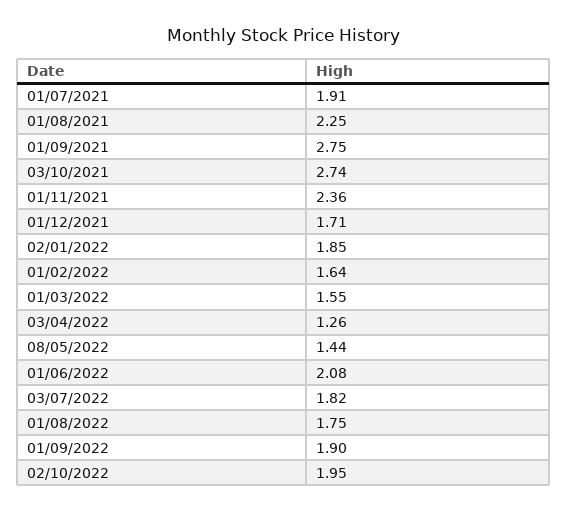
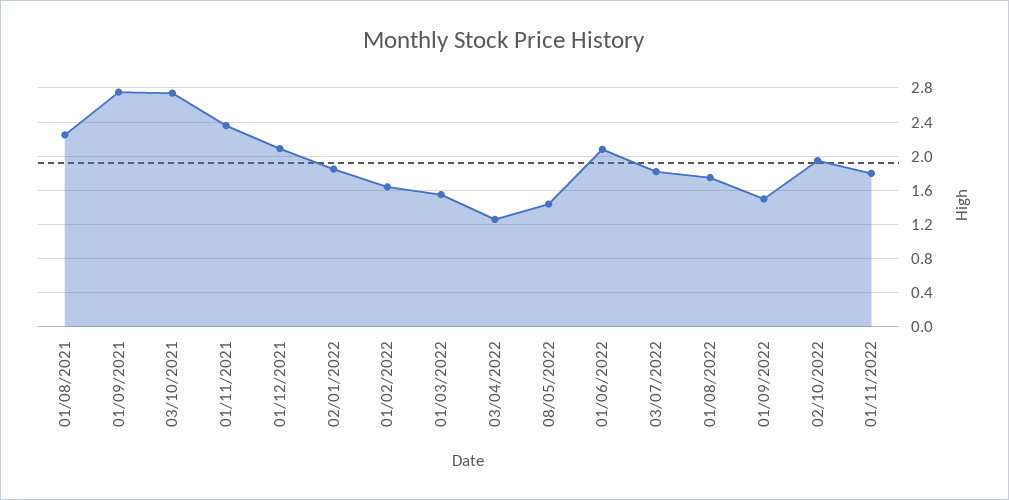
01/07/2021: 1.91 -> none
01/12/2021: 1.71 -> 2.1
01/09/2022: 1.9 -> 1.5
01/11/2022: none -> 1.8

